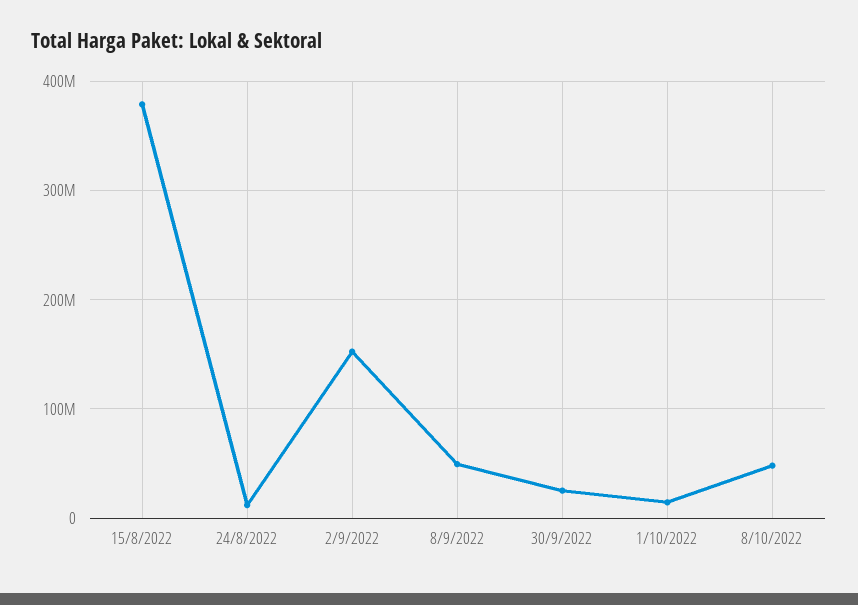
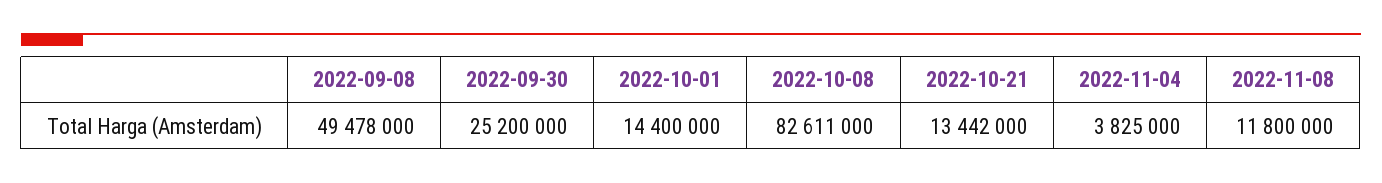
15/8/2022: 380000000 -> none
24/8/2022: 10000000 -> none
2/9/2022: 150000000 -> none
8/10/2022: 50000000 -> 82611000
2022-10-21: none -> 13442000
2022-11-04: none -> 3825000
2022-11-08: none -> 11800000

